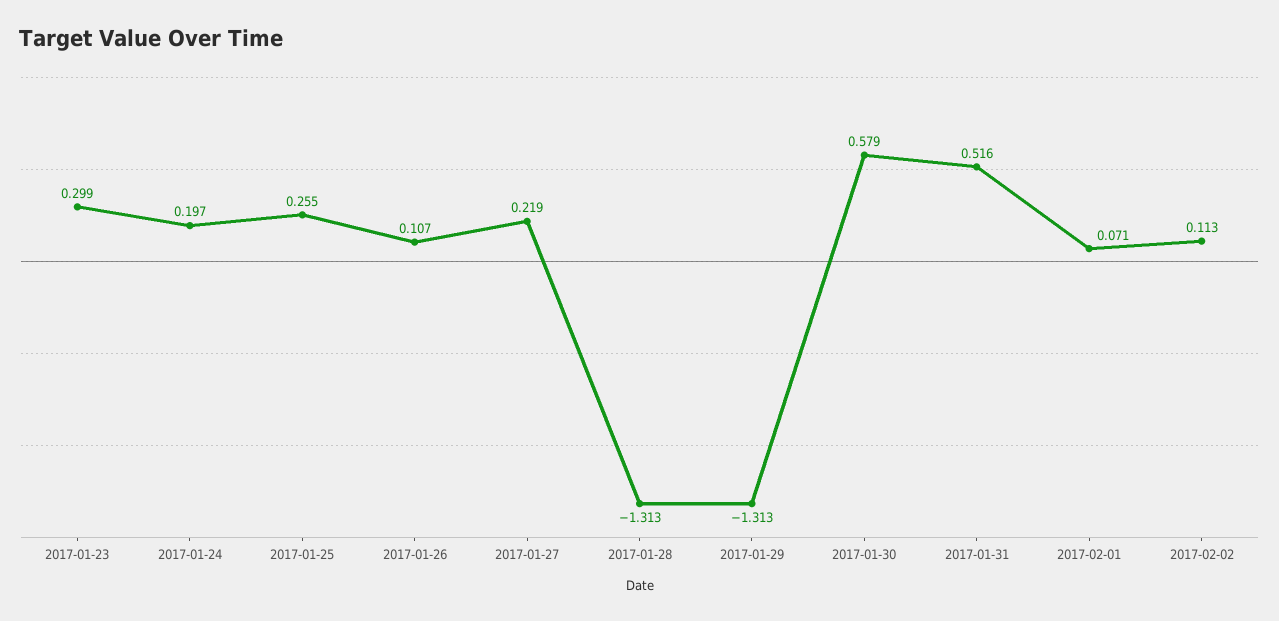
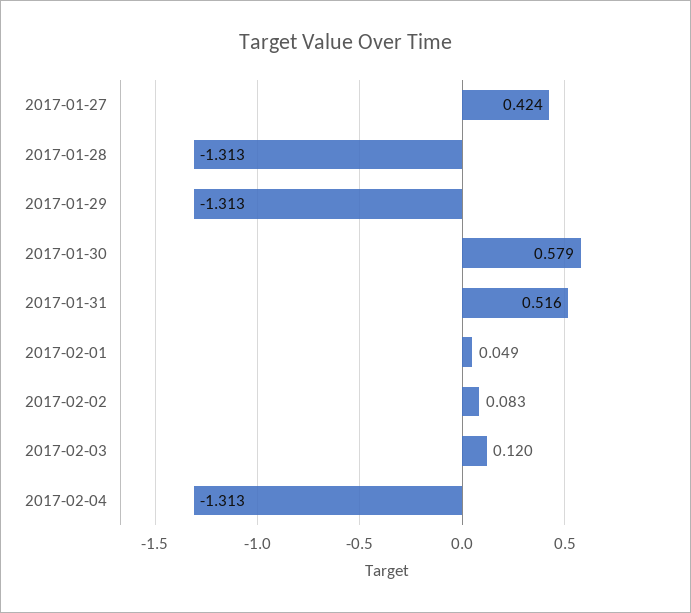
2017-01-23: 0.299 -> none
2017-01-24: 0.197 -> none
2017-01-25: 0.255 -> none
2017-01-26: 0.107 -> none
2017-01-27: 0.219 -> 0.424
2017-02-01: 0.071 -> 0.049
2017-02-02: 0.113 -> 0.083
2017-02-03: none -> 0.12
2017-02-04: none -> -1.313

